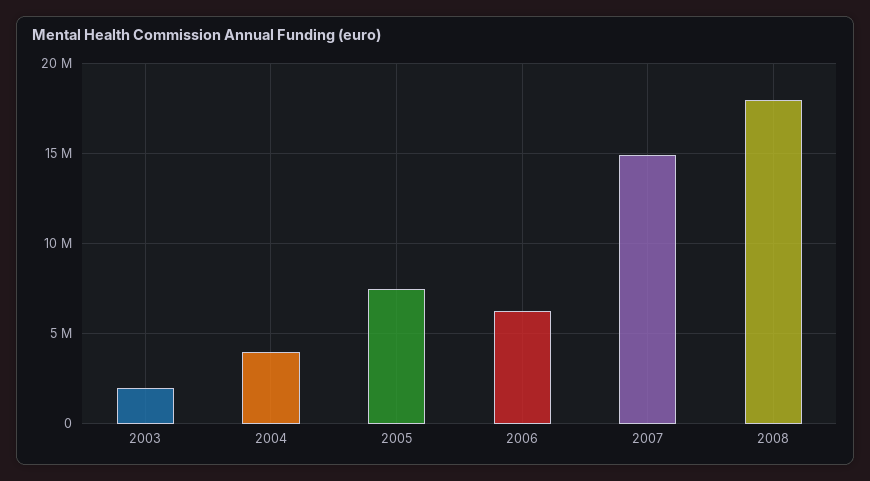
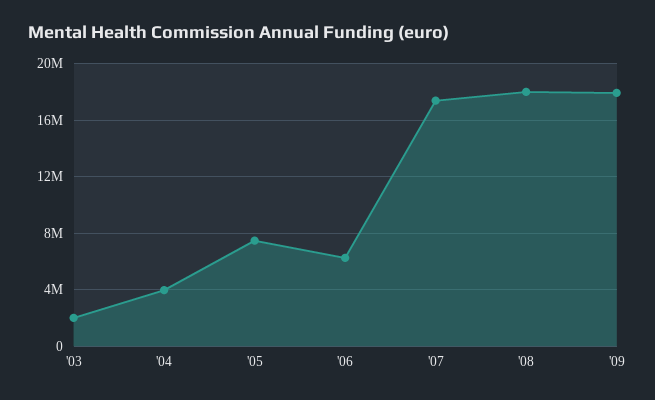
2007: 15000000 -> 17500000
'09: none -> 18000000

